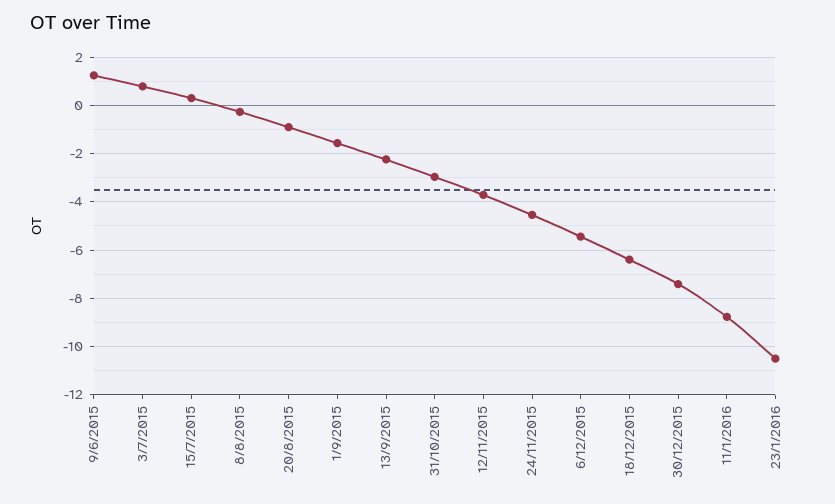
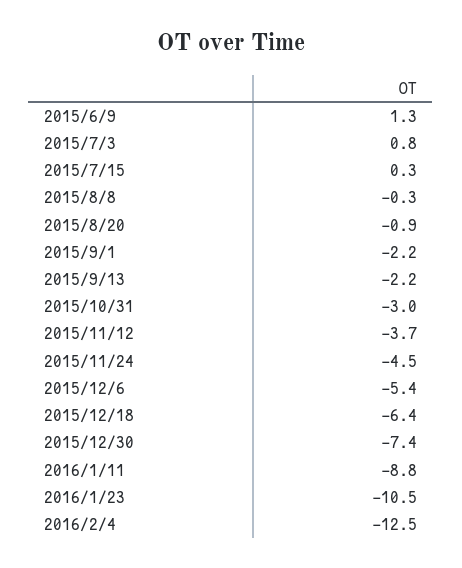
1/9/2015: -1.5 -> -2.2
2016/2/4: none -> -12.5

